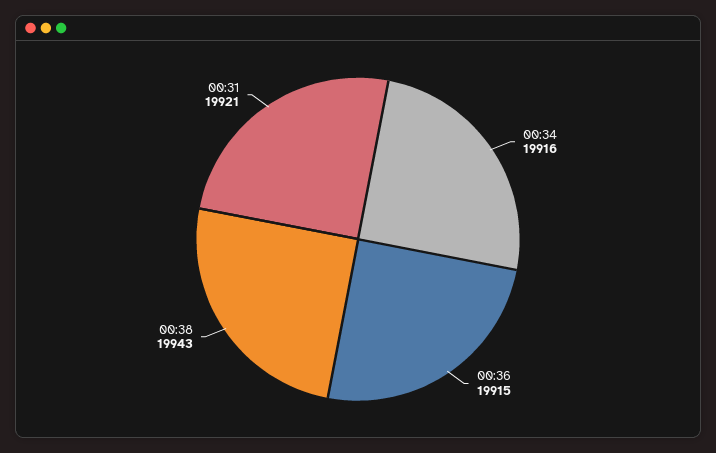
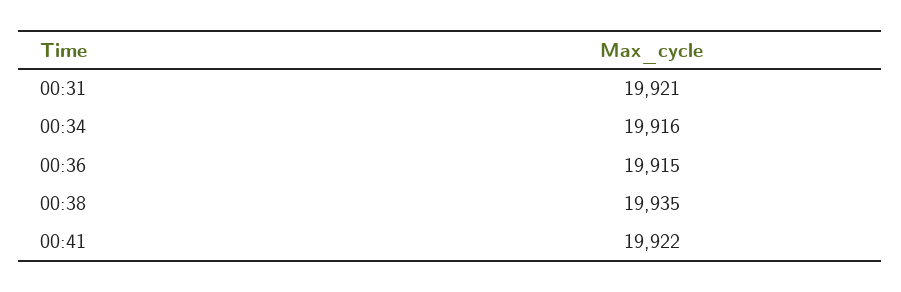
00:38: 19943 -> 19935
00:41: none -> 19922

